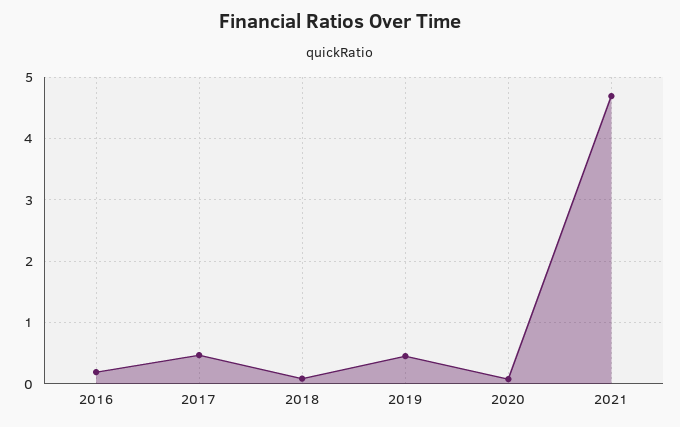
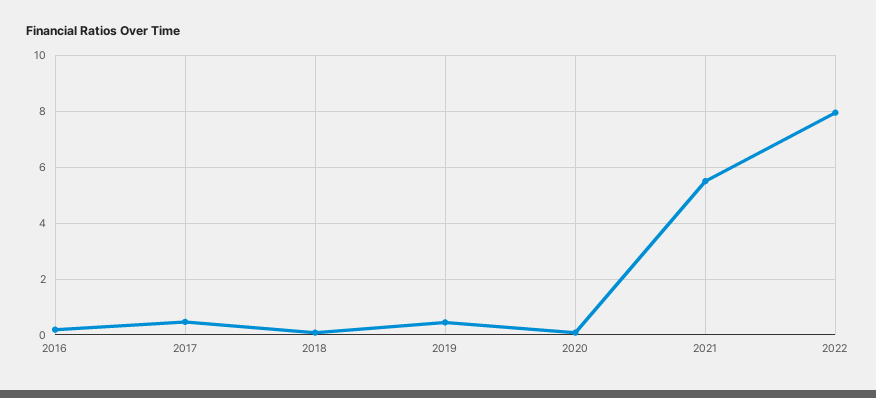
2021: 4.7 -> 5.5
2022: none -> 8

